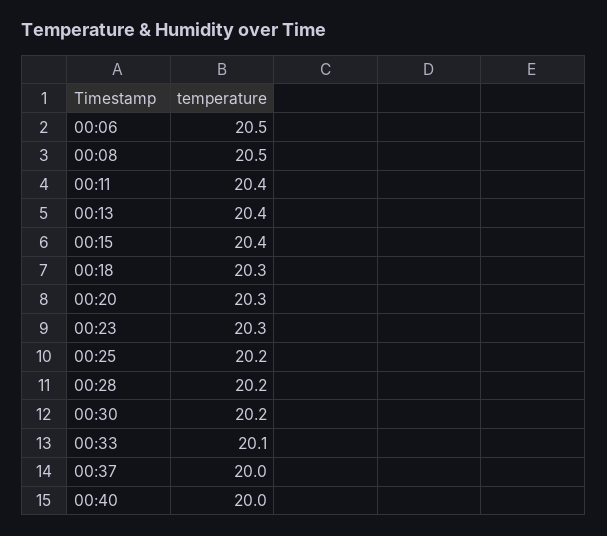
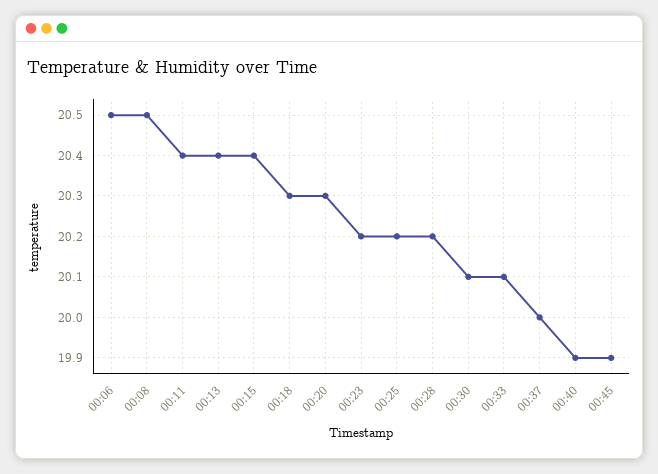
00:23: 20.3 -> 20.2
00:30: 20.2 -> 20.1
00:40: 20 -> 19.9
00:45: none -> 19.9

